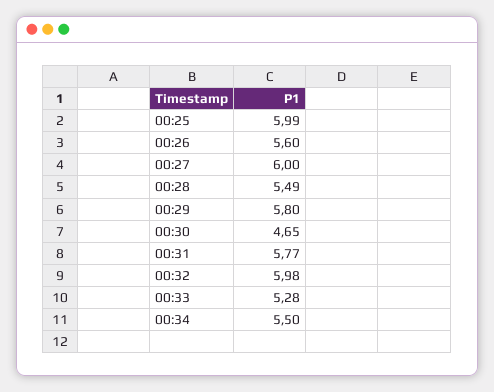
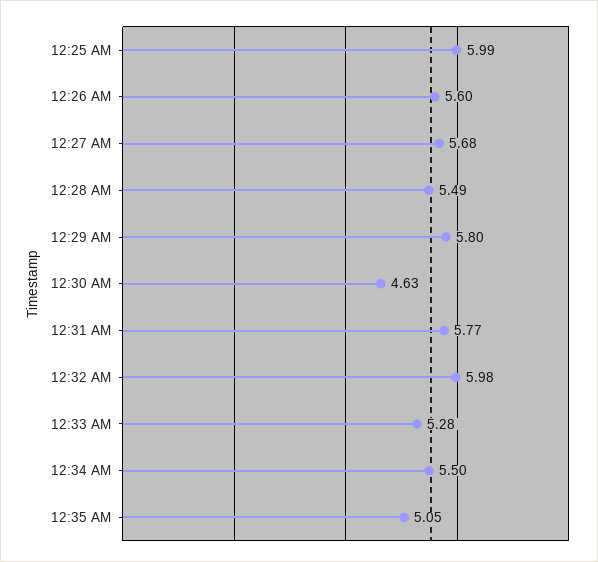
00:27: 6 -> 5.68
00:30: 4.65 -> 4.63
12:35 AM: none -> 5.05

